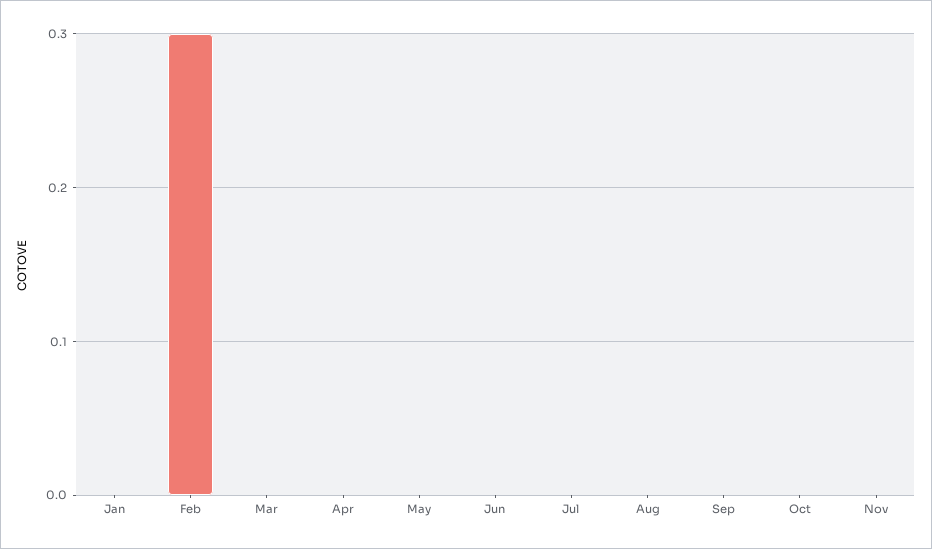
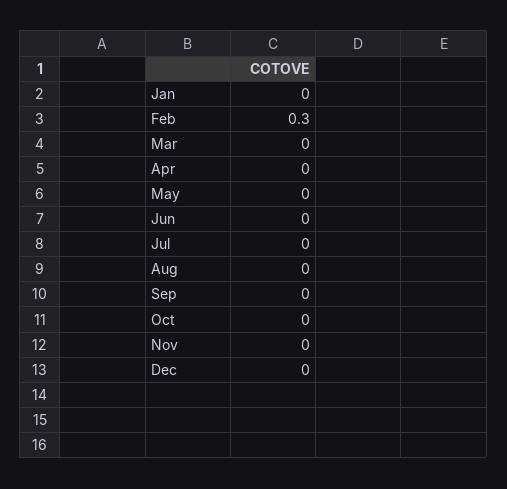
Dec: none -> 0

